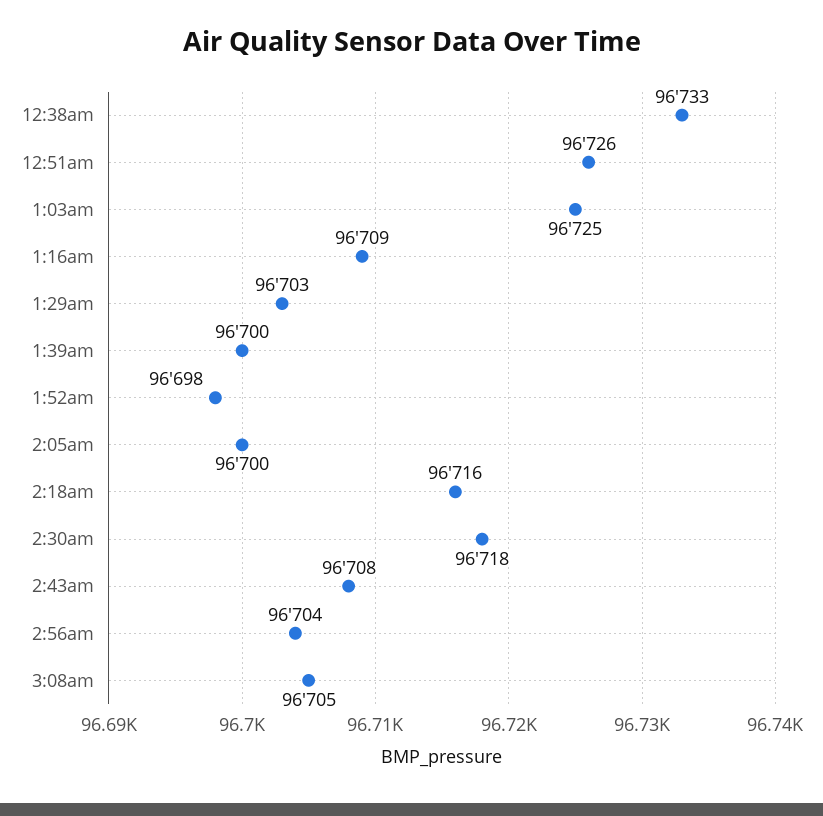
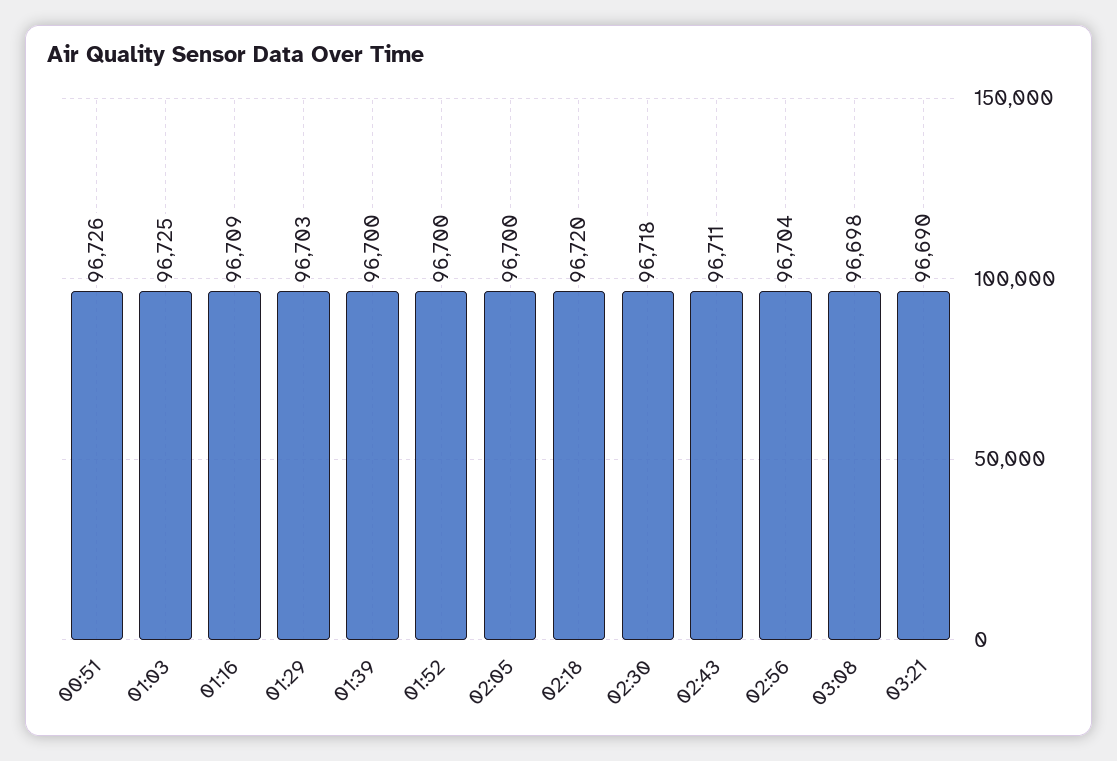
12:38am: 96733 -> none
1:52am: 96698 -> 96700
2:18am: 96716 -> 96720
2:43am: 96708 -> 96711
3:08am: 96705 -> 96698
03:21: none -> 96690

